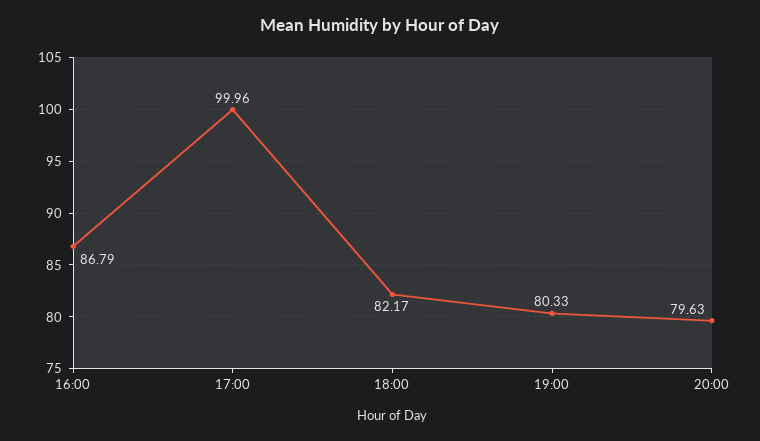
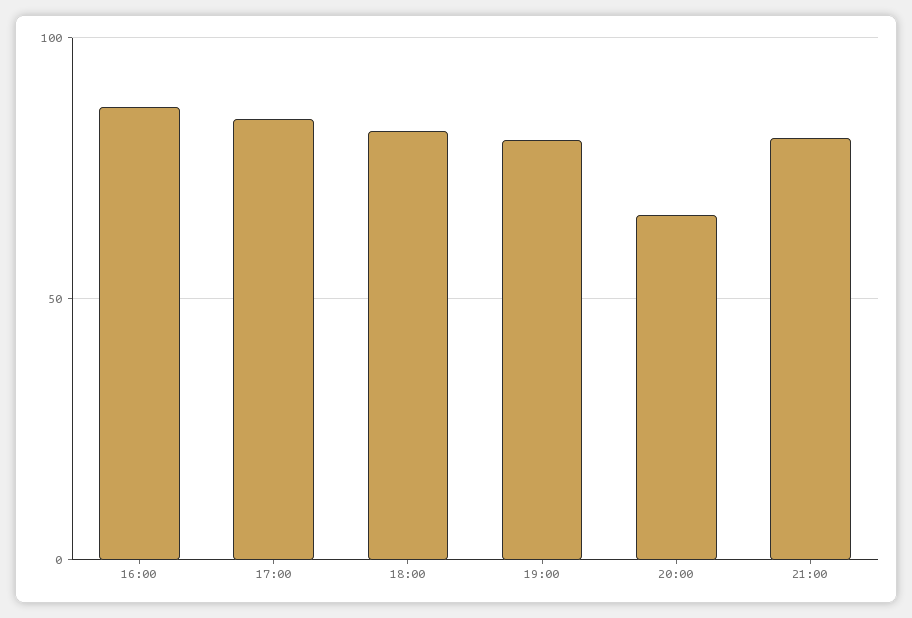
17:00: 99.96 -> 85
20:00: 79.63 -> 65
21:00: none -> 80

